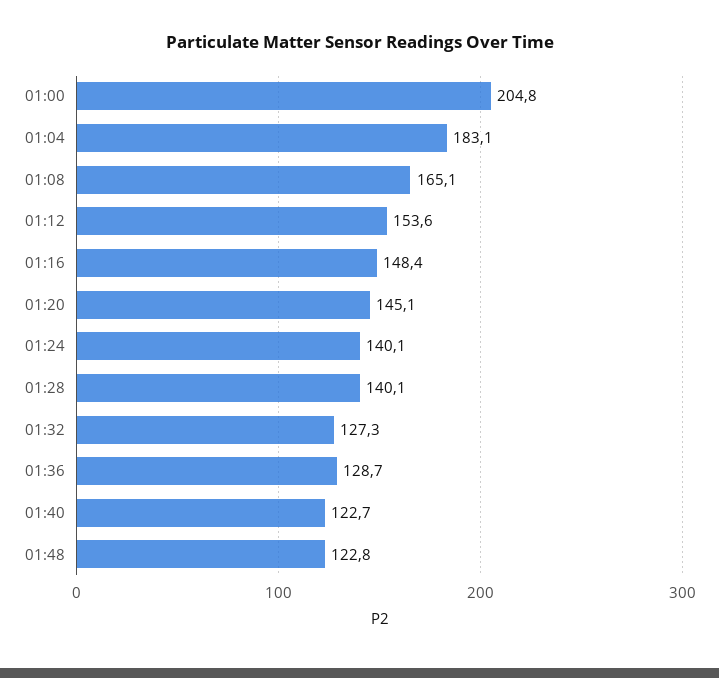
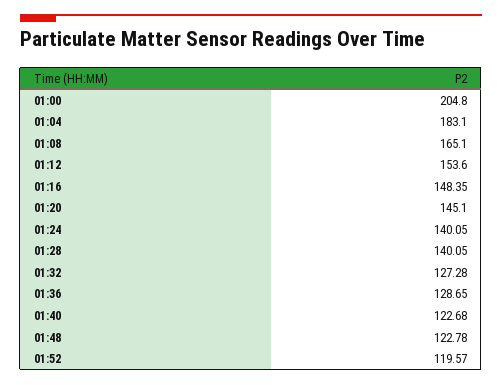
01:52: none -> 119.57

